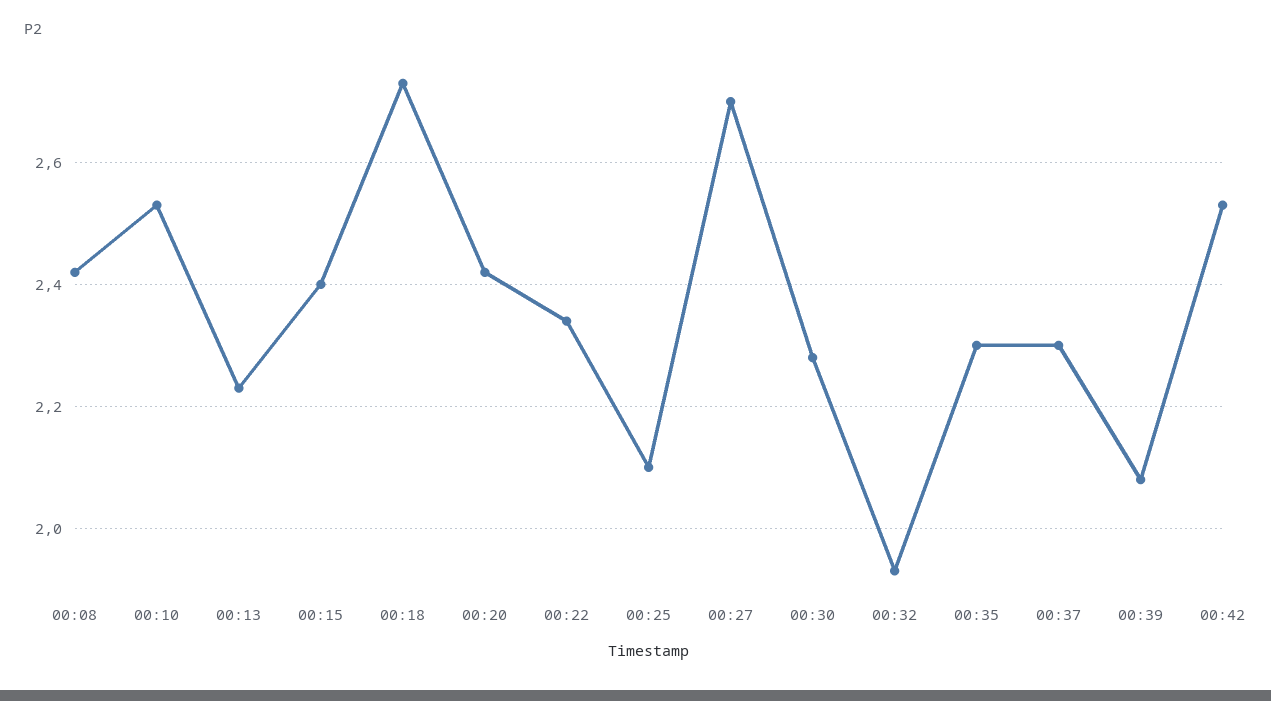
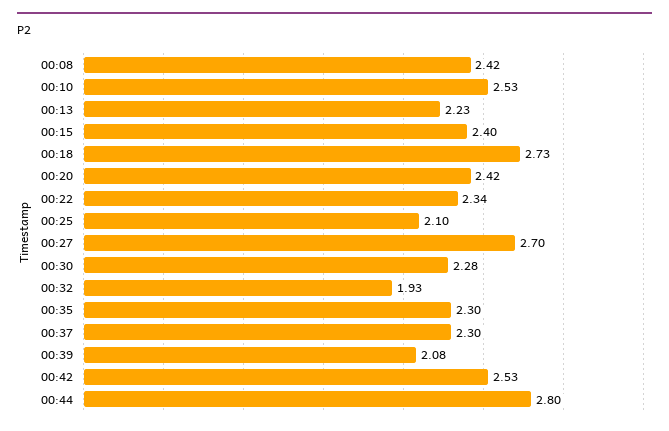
00:44: none -> 2.8

